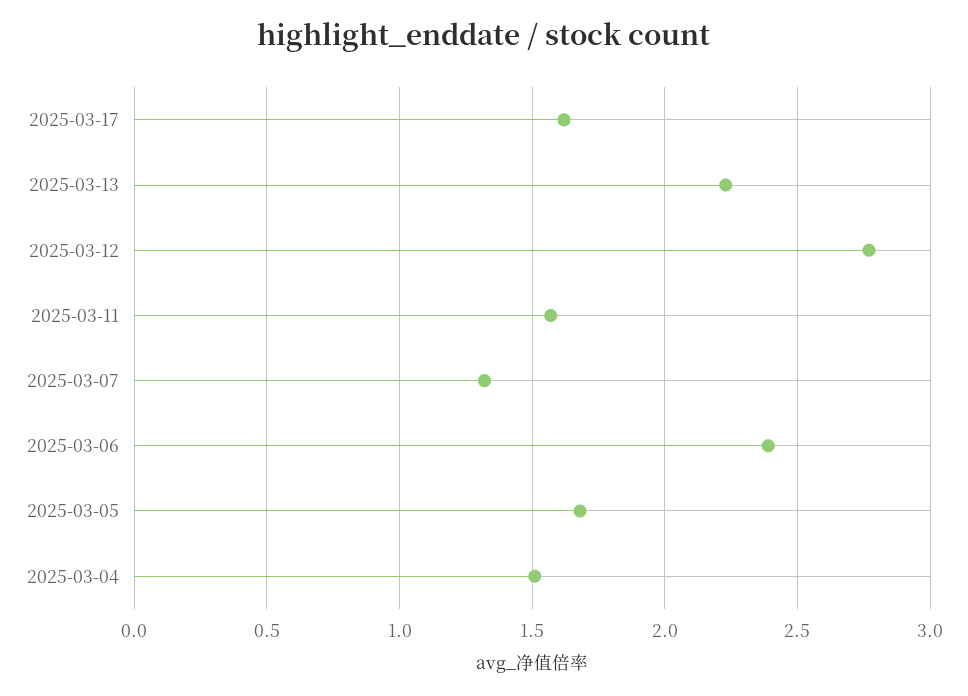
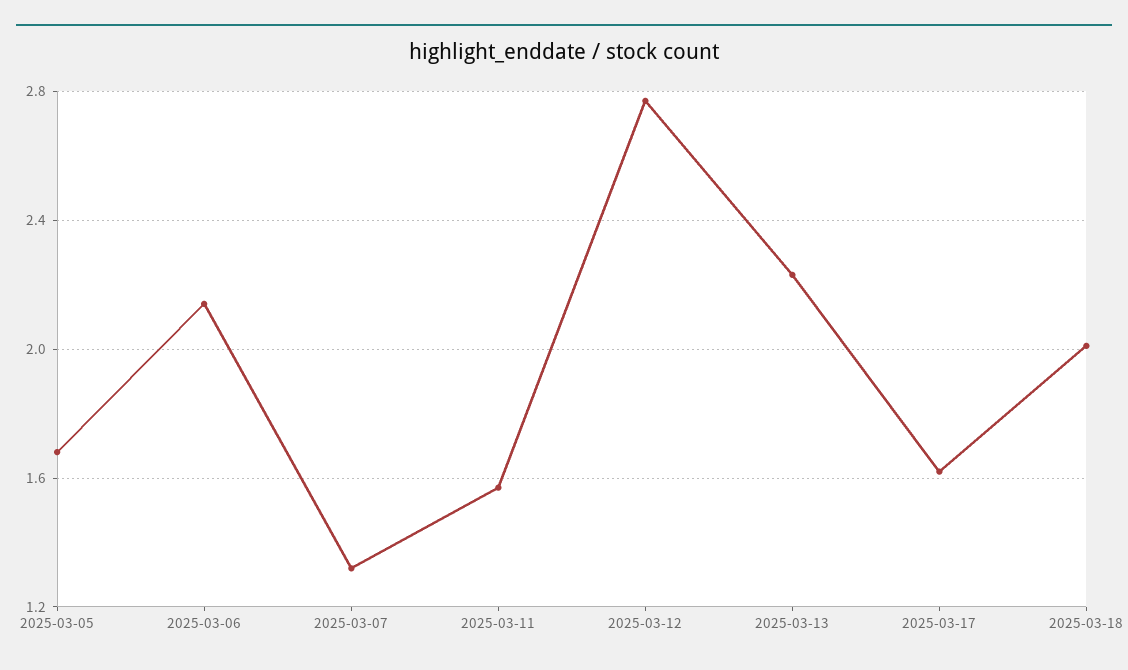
2025-03-06: 2.4 -> 2.15
2025-03-04: 1.5 -> none
2025-03-18: none -> 2

